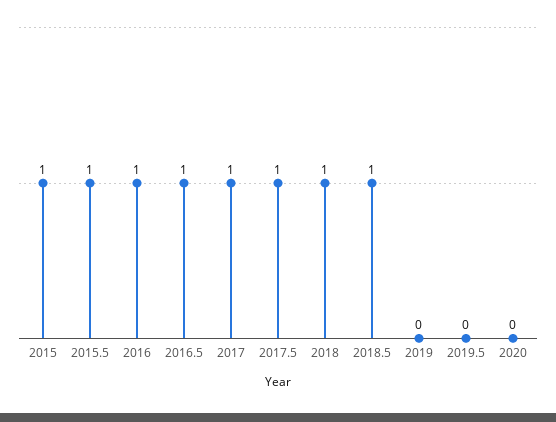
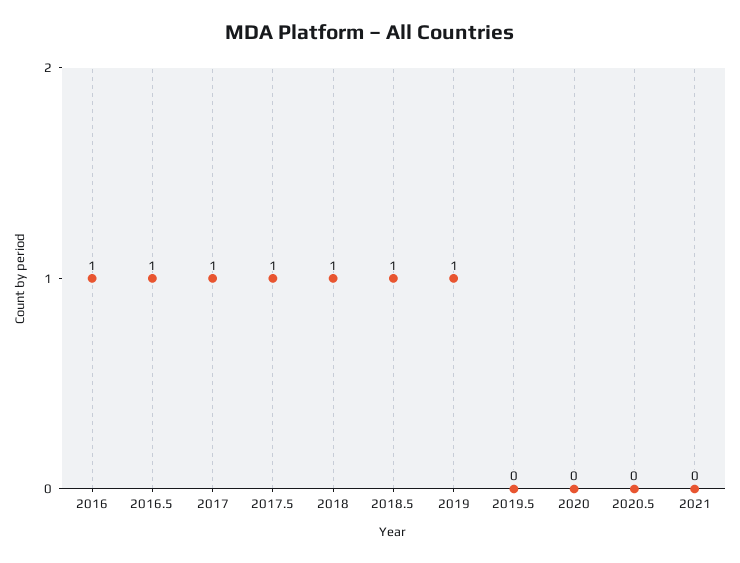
2015: 1 -> none
2015.5: 1 -> none
2019: 0 -> 1
2020.5: none -> 0
2021: none -> 0

